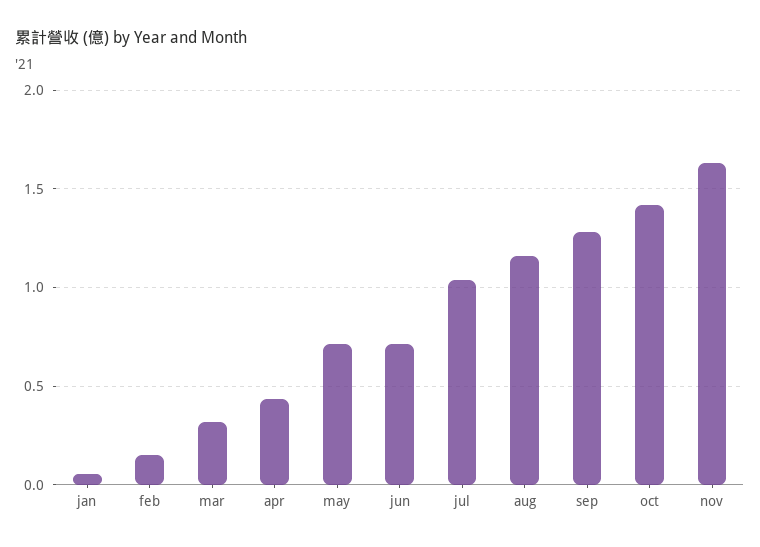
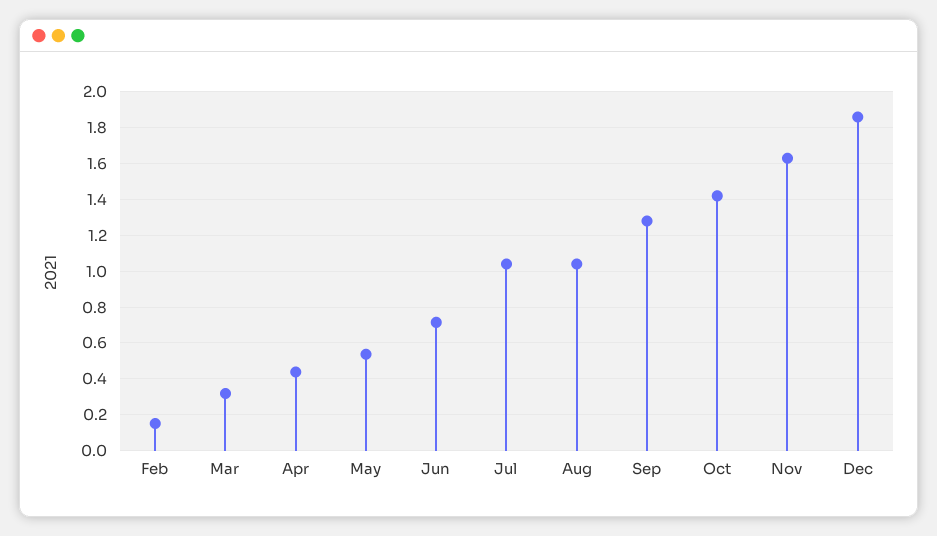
jan: 0.05 -> none
may: 0.7 -> 0.55
aug: 1.15 -> 1.05
Dec: none -> 1.85

